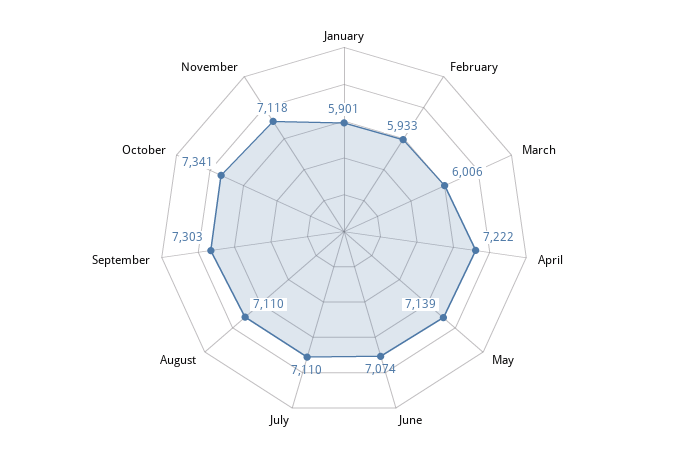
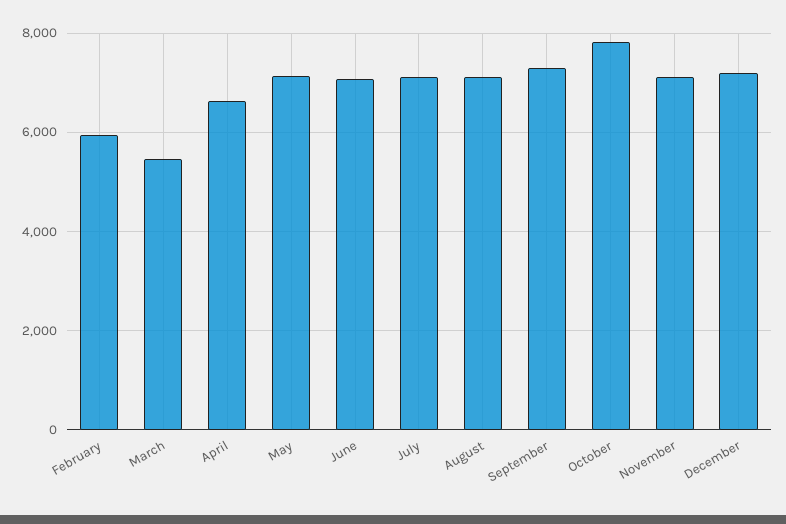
January: 5901 -> none
March: 6006 -> 5400
April: 7222 -> 6600
October: 7341 -> 7800
December: none -> 7200

